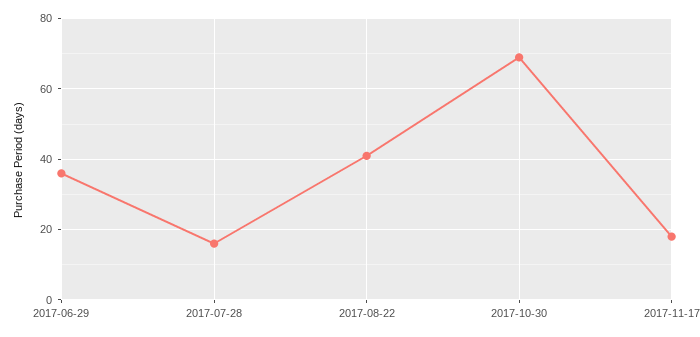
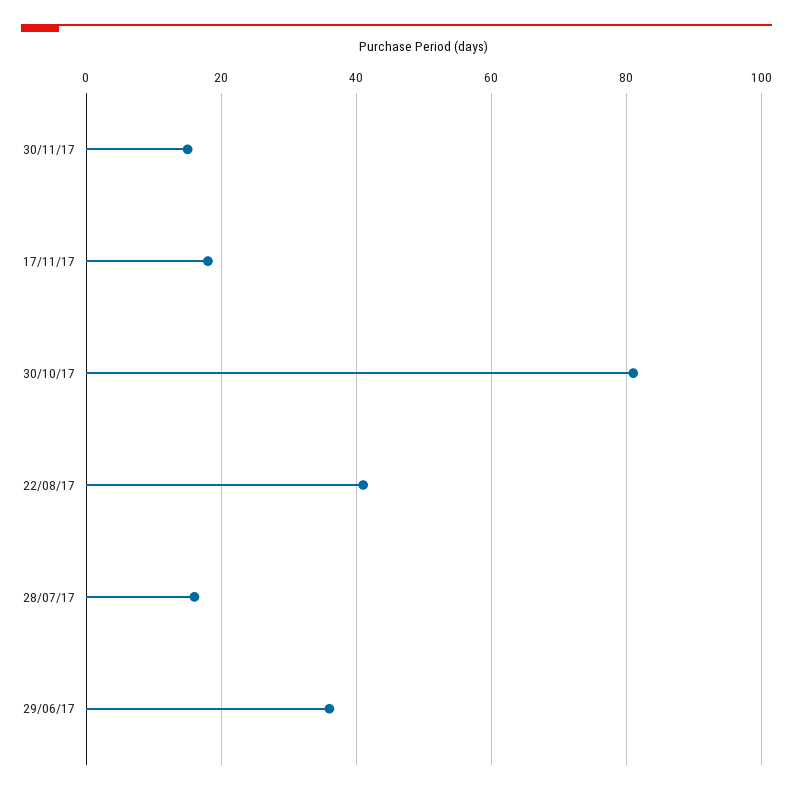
2017-10-30: 70 -> 80
30/11/17: none -> 15

